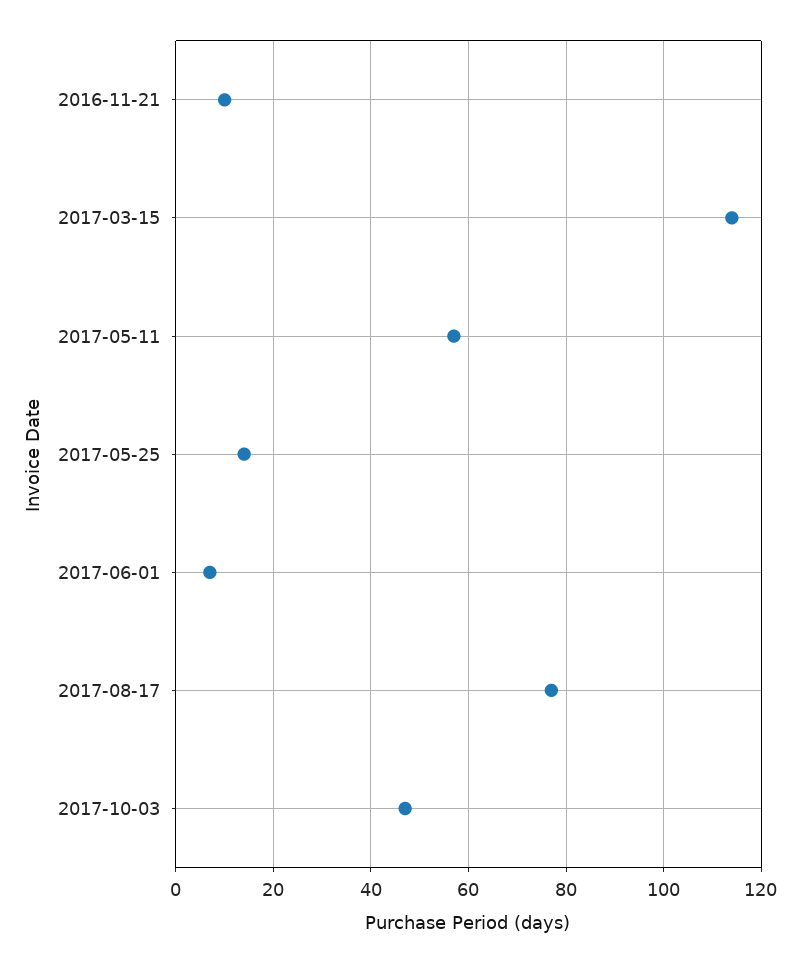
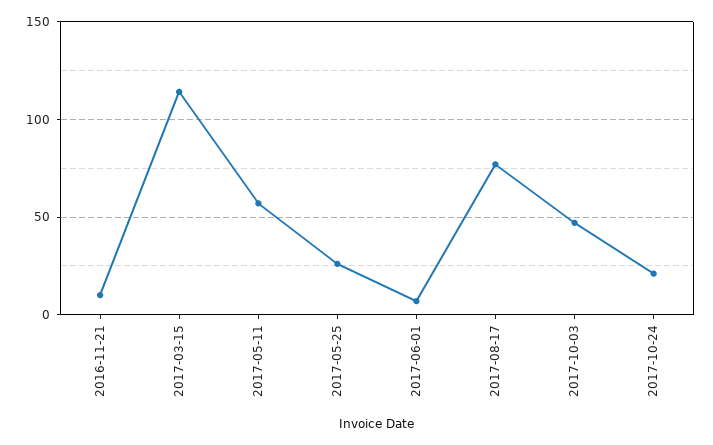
2017-05-25: 15 -> 25
2017-10-24: none -> 20

